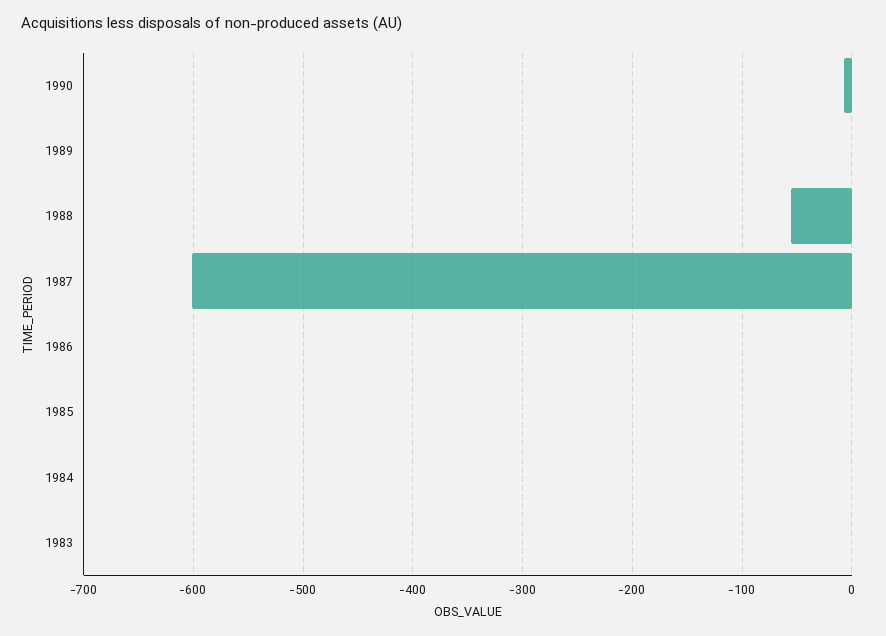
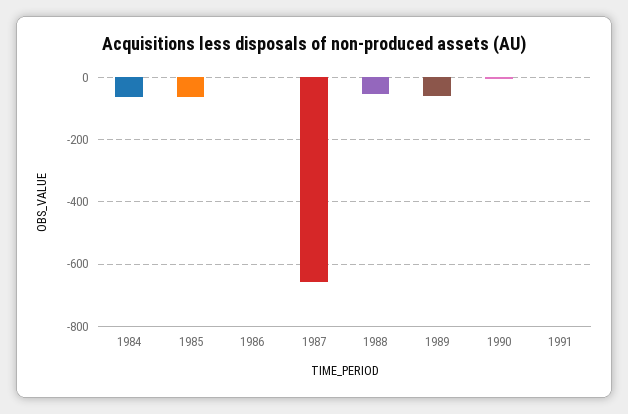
1989: 0 -> -60
1987: -600 -> -660
1985: 0 -> -60
1984: 0 -> -60
1983: 0 -> none
1991: none -> 0

